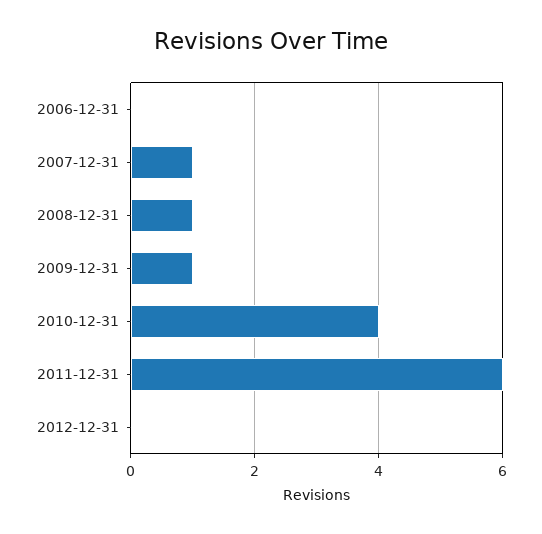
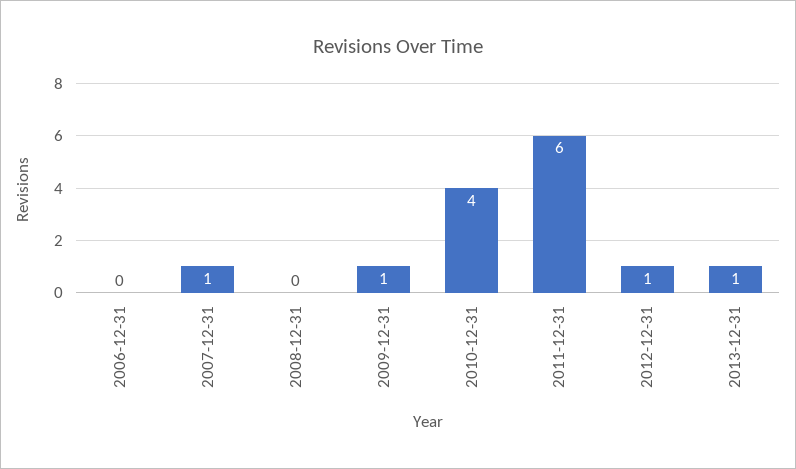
2008-12-31: 1 -> 0
2012-12-31: 0 -> 1
2013-12-31: none -> 1

